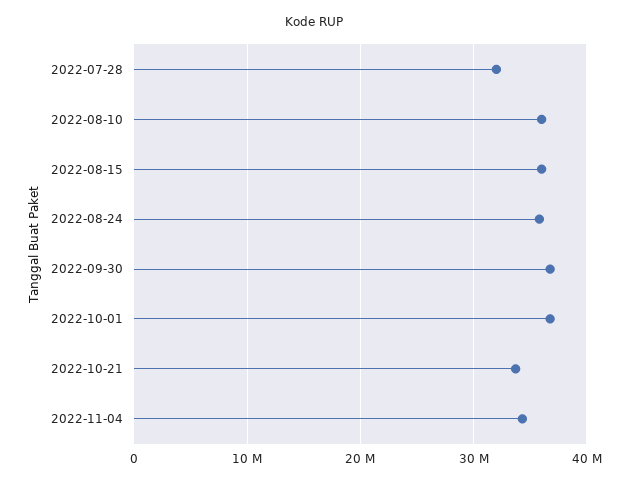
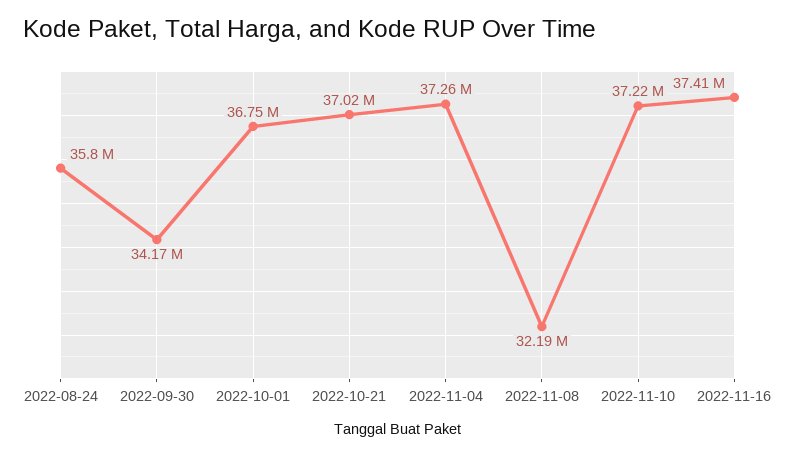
2022-07-28: 32000000 -> none
2022-08-10: 36000000 -> none
2022-08-15: 36000000 -> none
2022-09-30: 37000000 -> 34170000
2022-10-21: 34000000 -> 37020000
2022-11-04: 34000000 -> 37260000
2022-11-08: none -> 32190000
2022-11-10: none -> 37220000
2022-11-16: none -> 37410000

